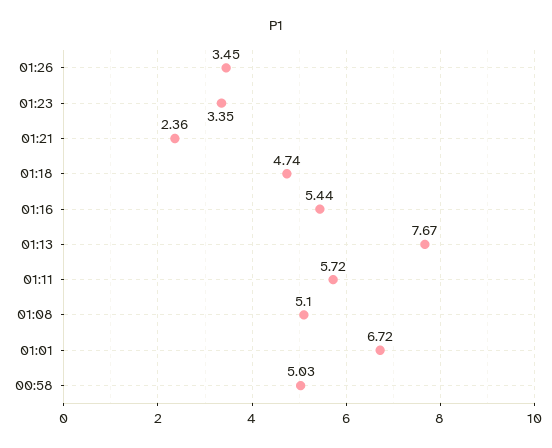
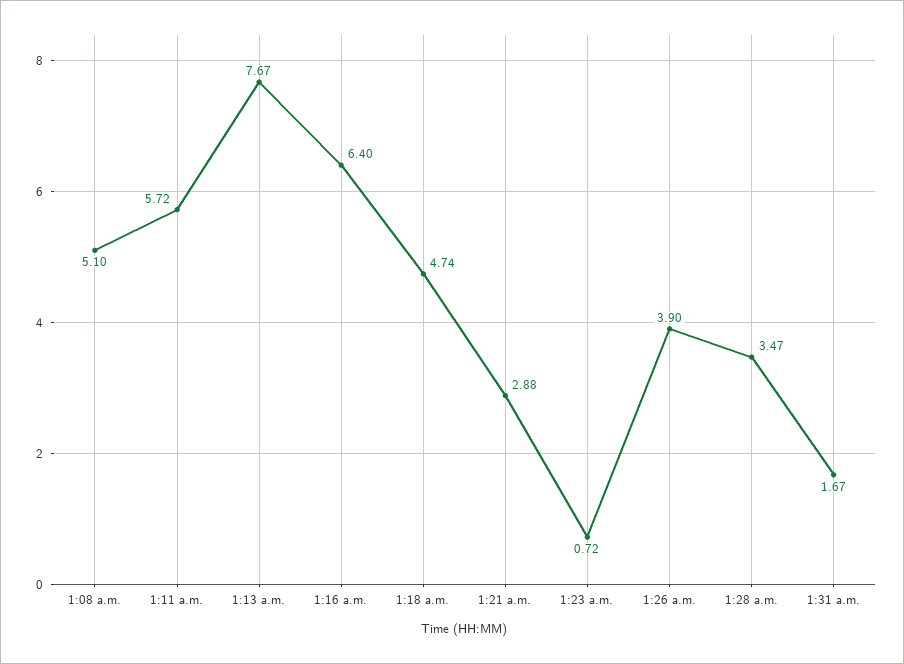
01:26: 3.45 -> 3.9
01:23: 3.35 -> 0.72
01:21: 2.36 -> 2.88
01:16: 5.44 -> 6.4
01:01: 6.72 -> none
00:58: 5.03 -> none
1:28 a.m.: none -> 3.47
1:31 a.m.: none -> 1.67

